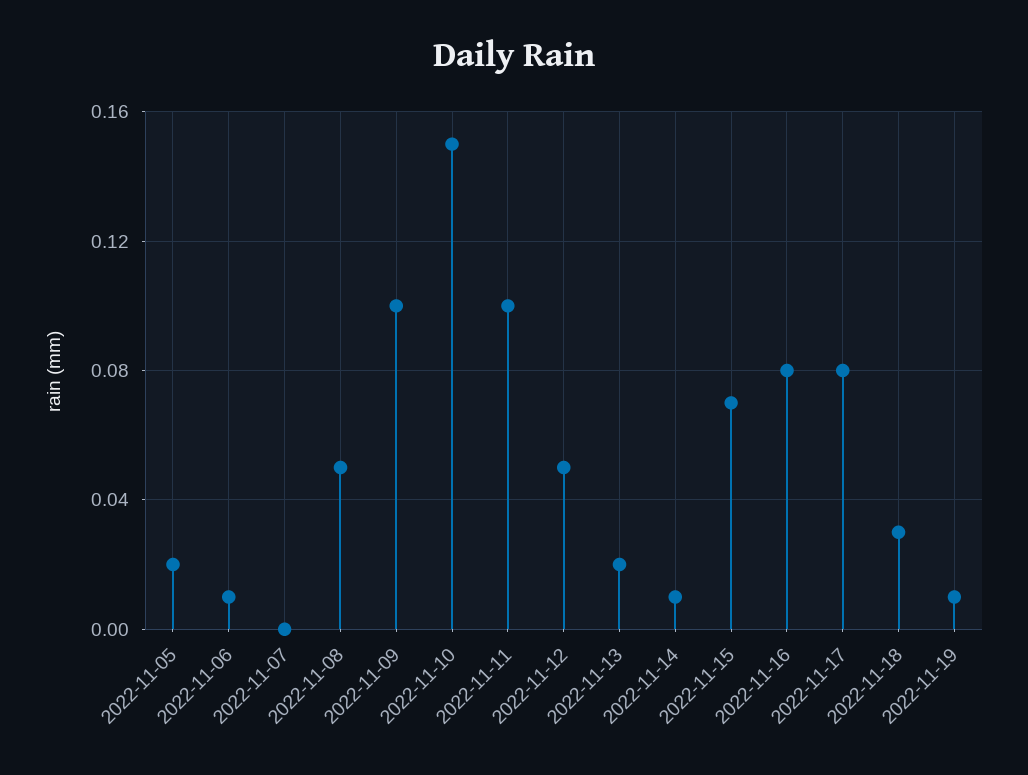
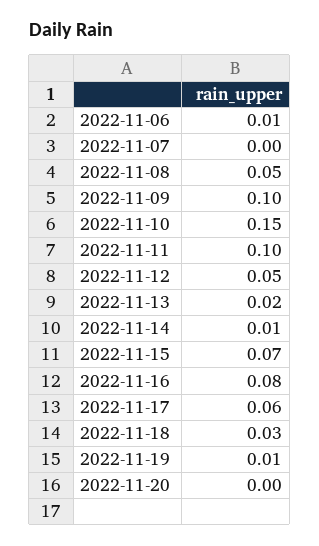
2022-11-05: 0.02 -> none
2022-11-17: 0.08 -> 0.06
2022-11-20: none -> 0

